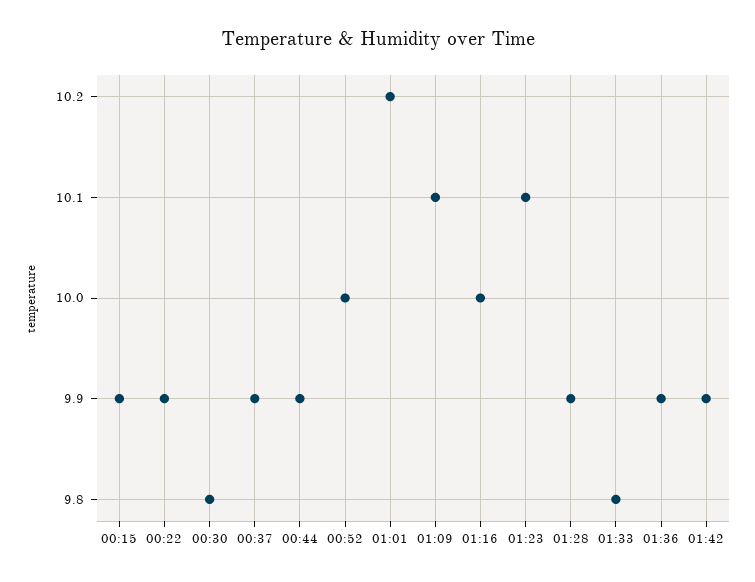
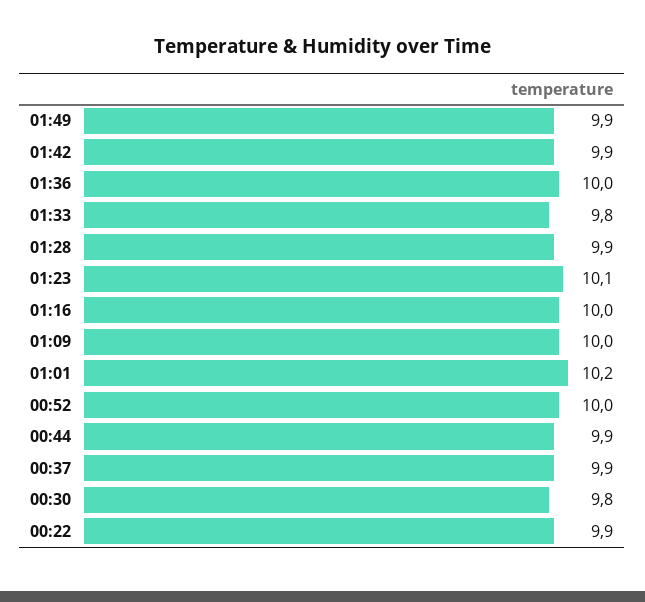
00:15: 9.9 -> none
01:09: 10.1 -> 10
01:36: 9.9 -> 10
01:49: none -> 9.9

